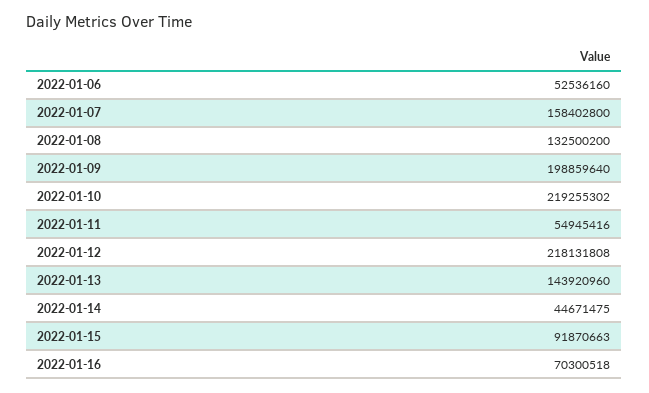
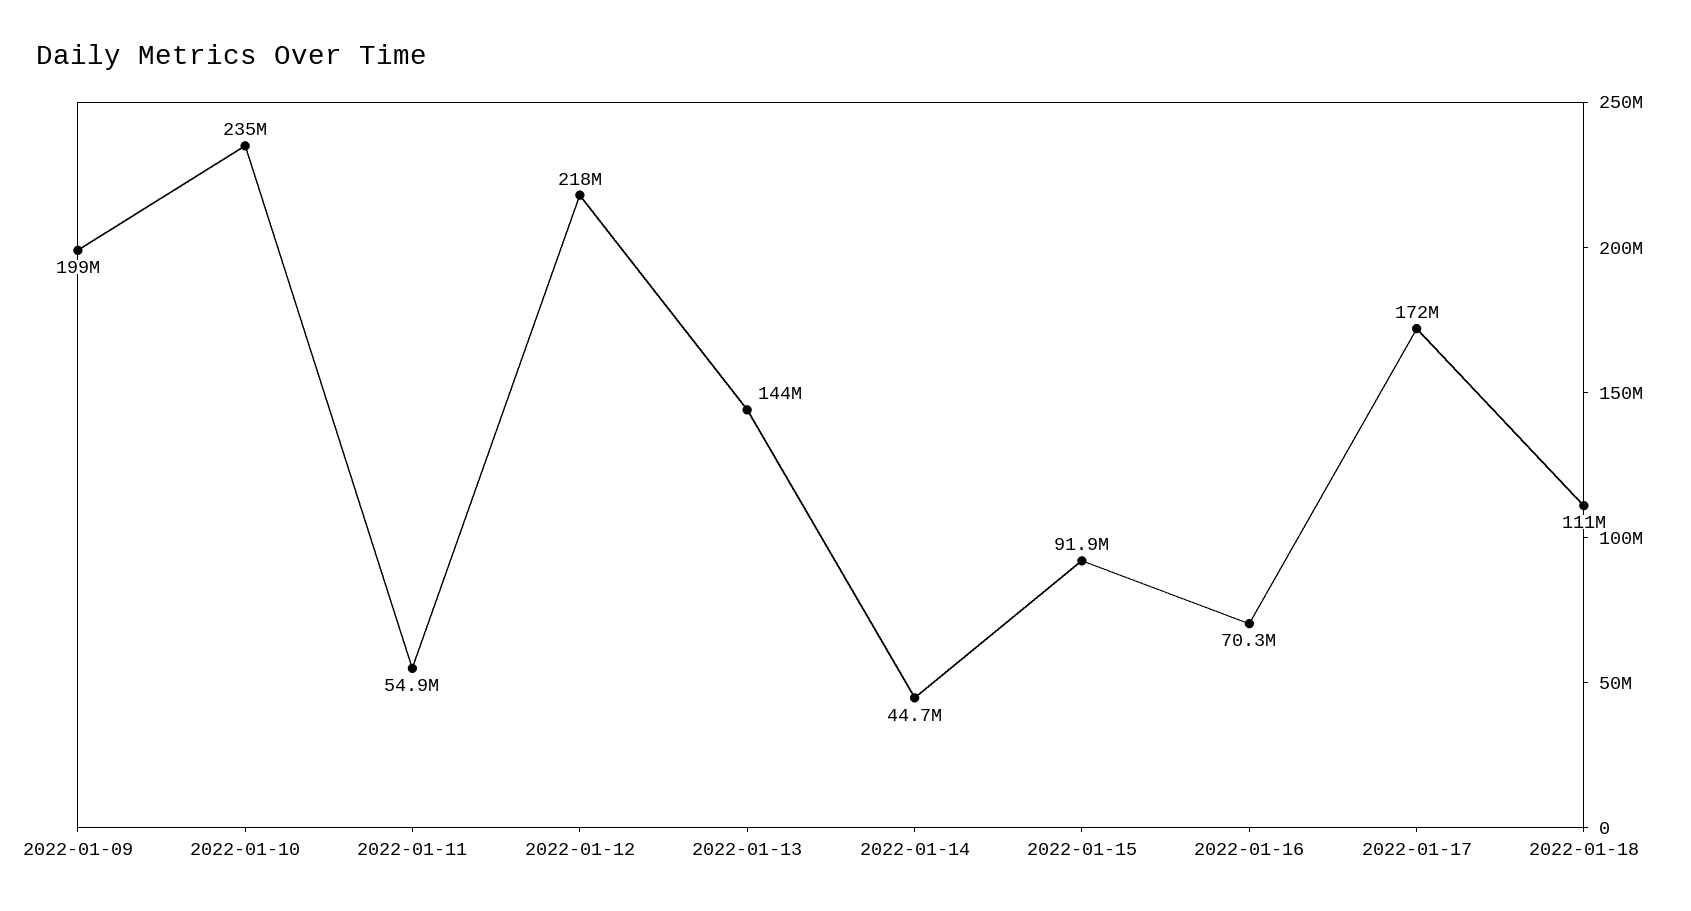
2022-01-06: 52536160 -> none
2022-01-07: 158402800 -> none
2022-01-08: 132500200 -> none
2022-01-10: 219255302 -> 235000000
2022-01-17: none -> 172000000
2022-01-18: none -> 111000000

